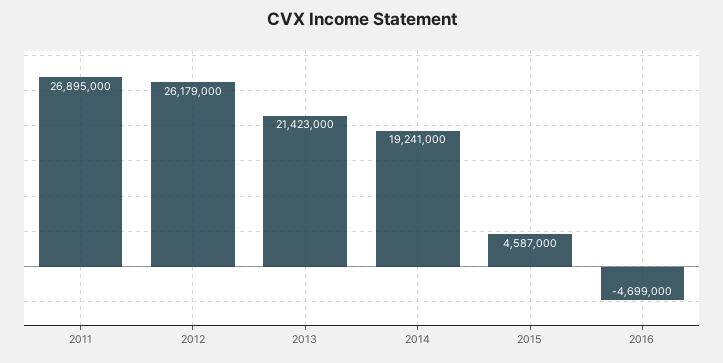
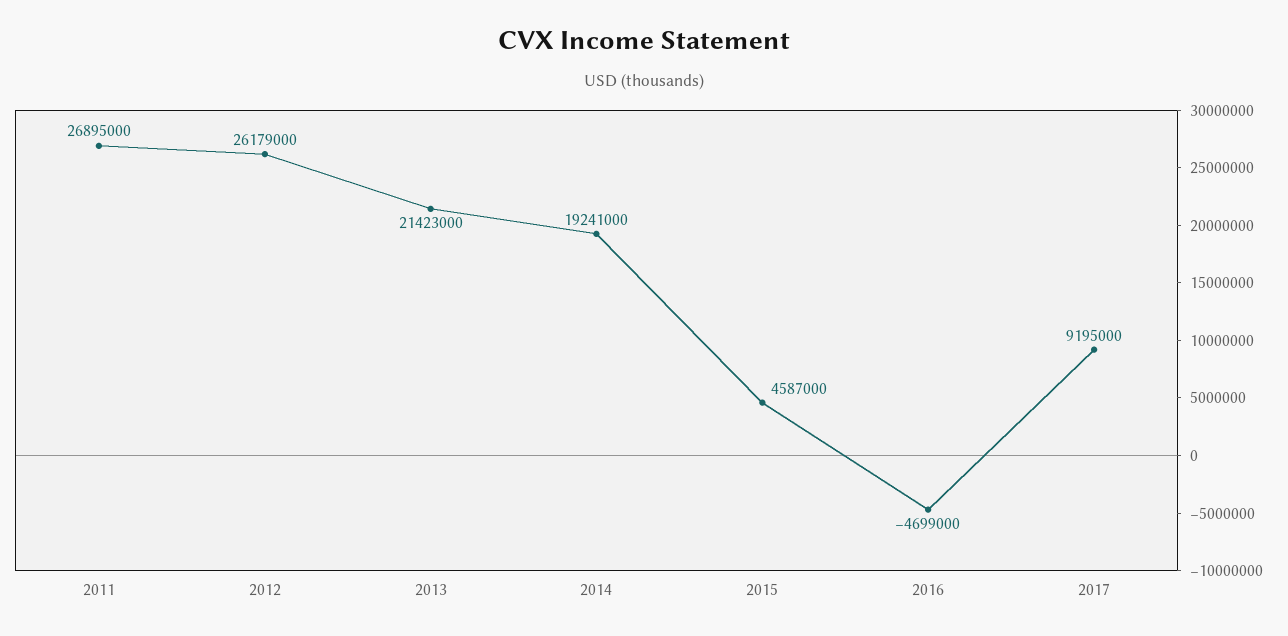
2017: none -> 9195000

